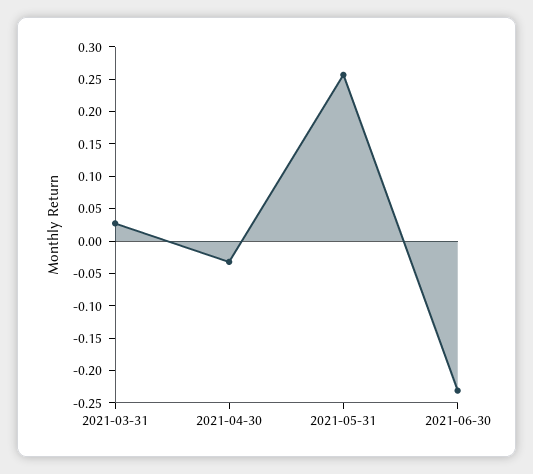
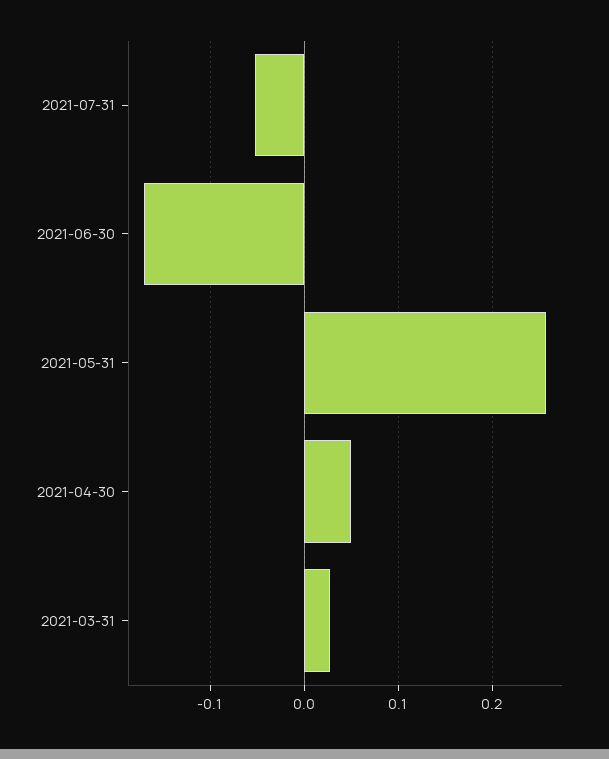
2021-04-30: -0.025 -> 0.05
2021-06-30: -0.225 -> -0.17
2021-07-31: none -> -0.05

